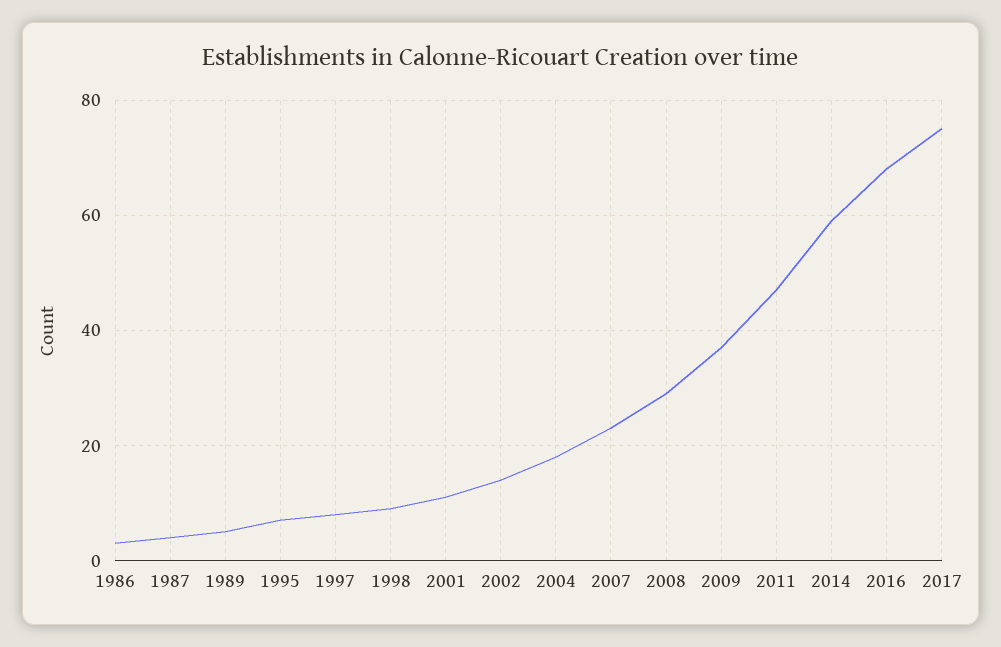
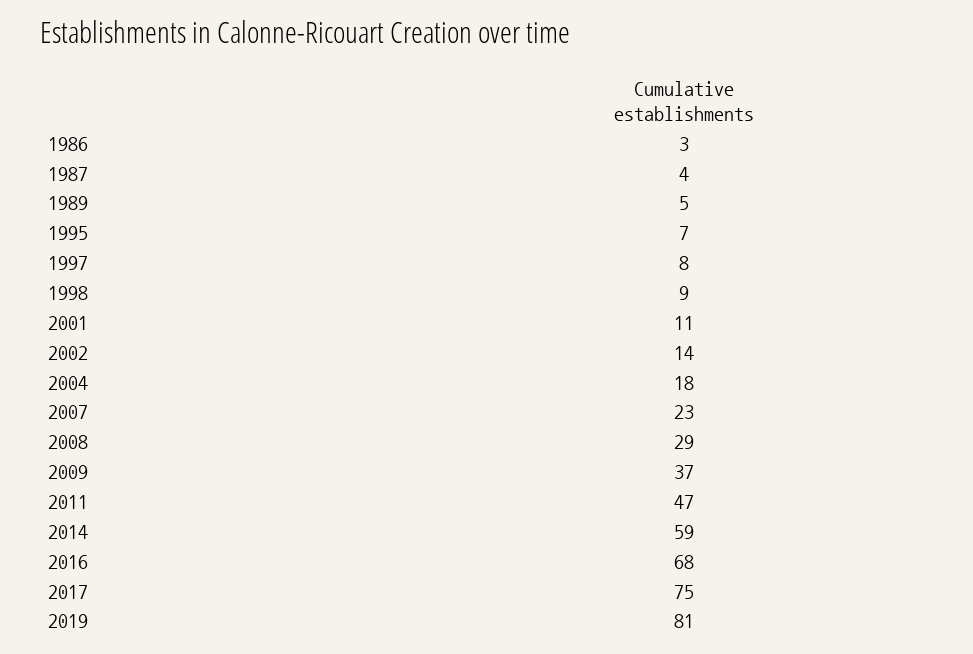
2019: none -> 81

